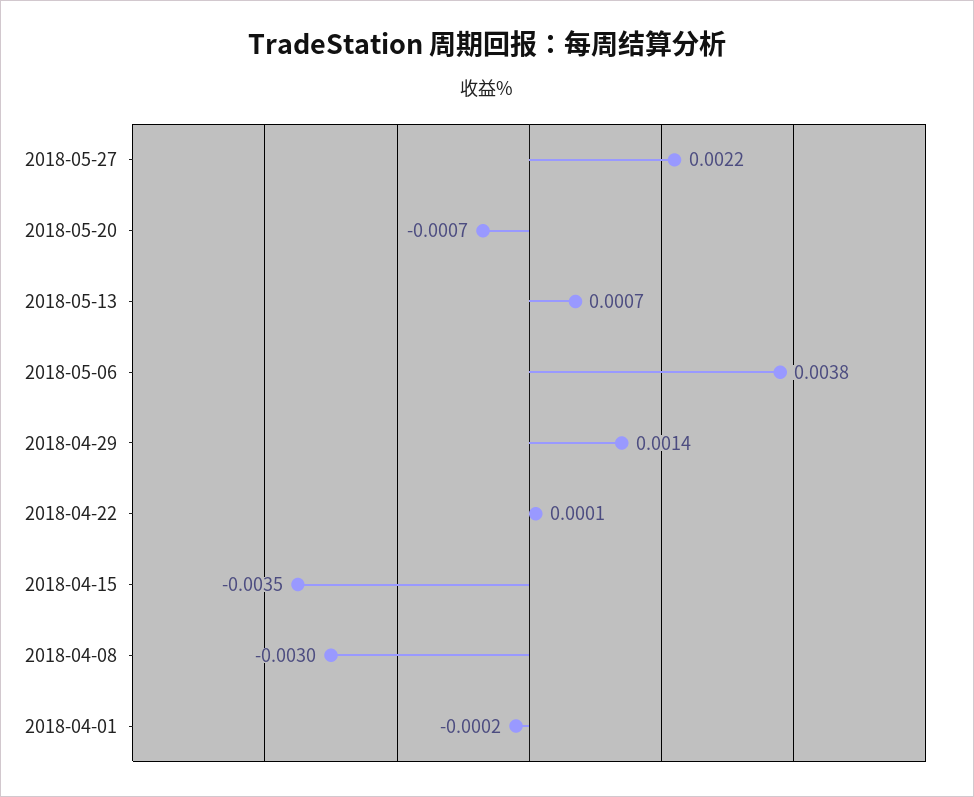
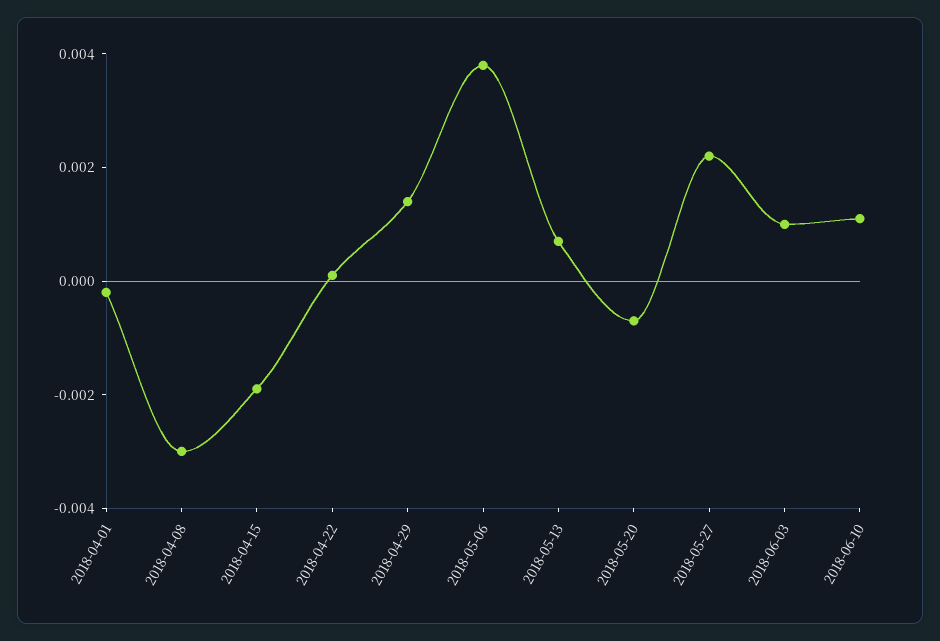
2018-04-15: -0.0035 -> -0.002
2018-06-03: none -> 0.001
2018-06-10: none -> 0.001

